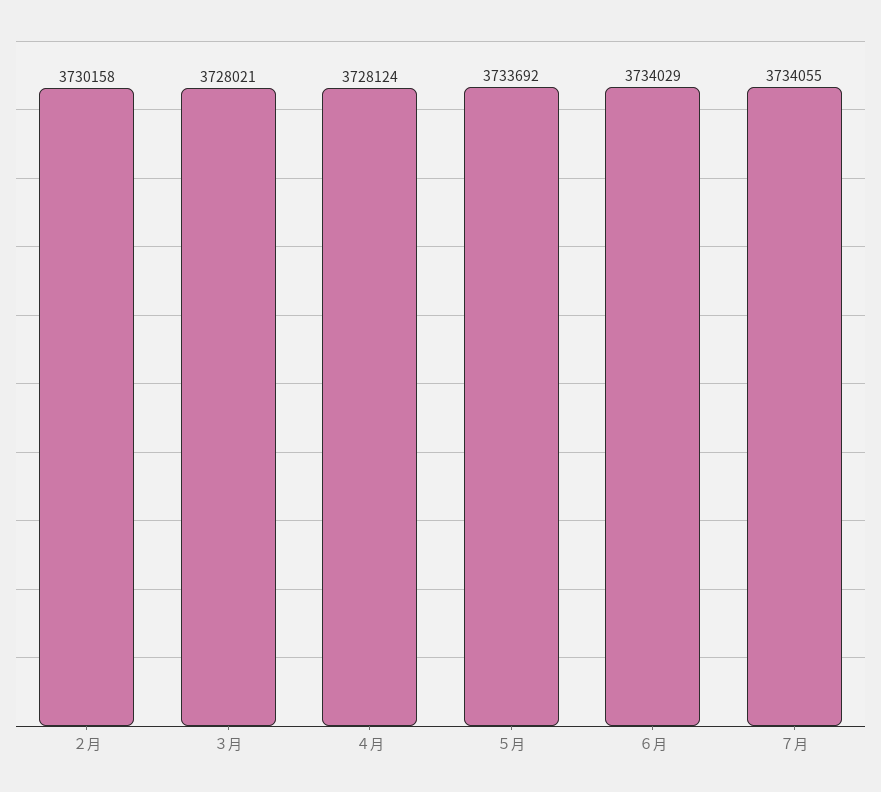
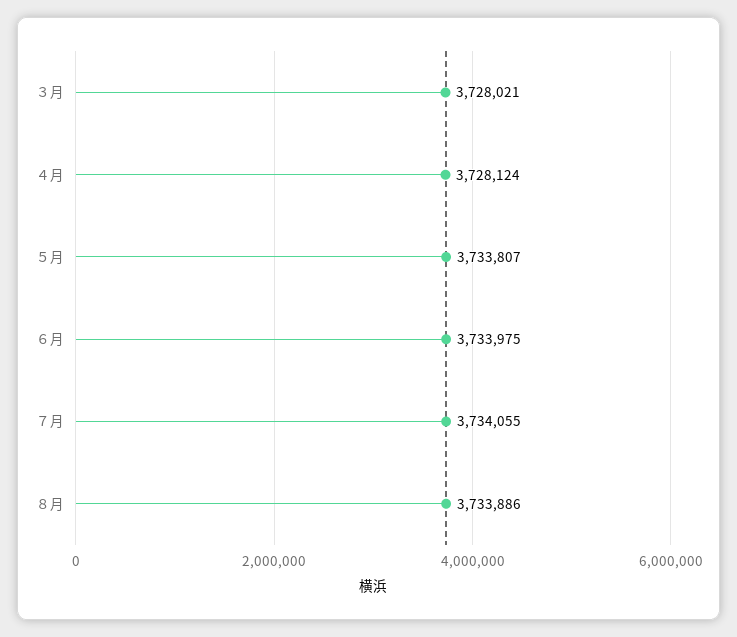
２月: 3730158 -> none
５月: 3733692 -> 3733807
６月: 3734029 -> 3733975
８月: none -> 3733886

